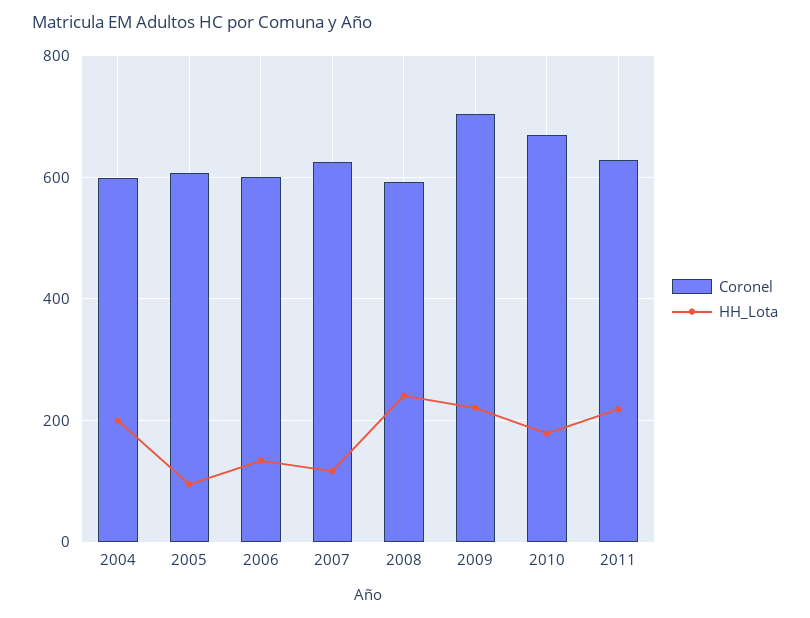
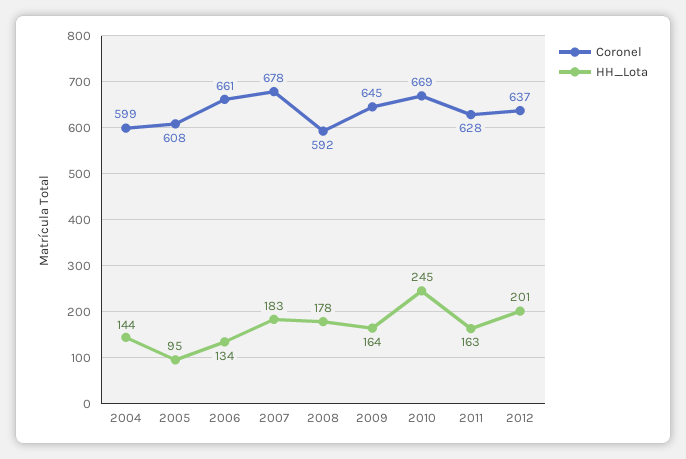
HH_Lota, 2004: 200 -> 144
Coronel, 2006: 600 -> 661
Coronel, 2007: 620 -> 678
HH_Lota, 2007: 120 -> 183
HH_Lota, 2008: 240 -> 178
Coronel, 2009: 700 -> 645
HH_Lota, 2009: 220 -> 164
HH_Lota, 2010: 180 -> 245
HH_Lota, 2011: 220 -> 163
Coronel, 2012: none -> 637
HH_Lota, 2012: none -> 201

